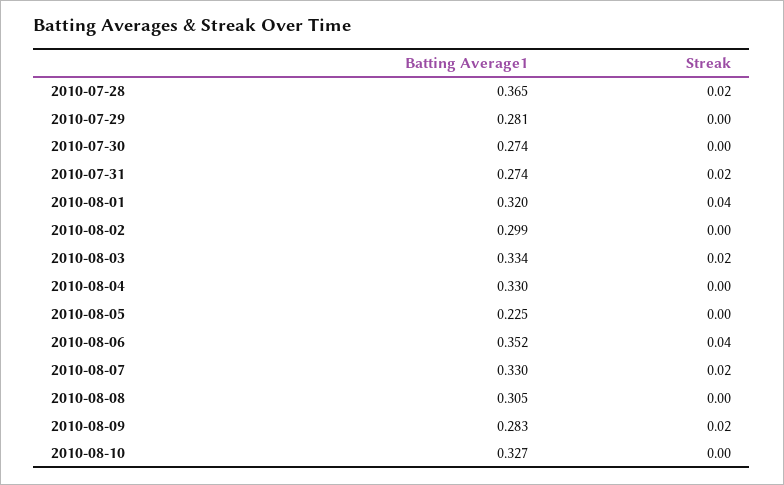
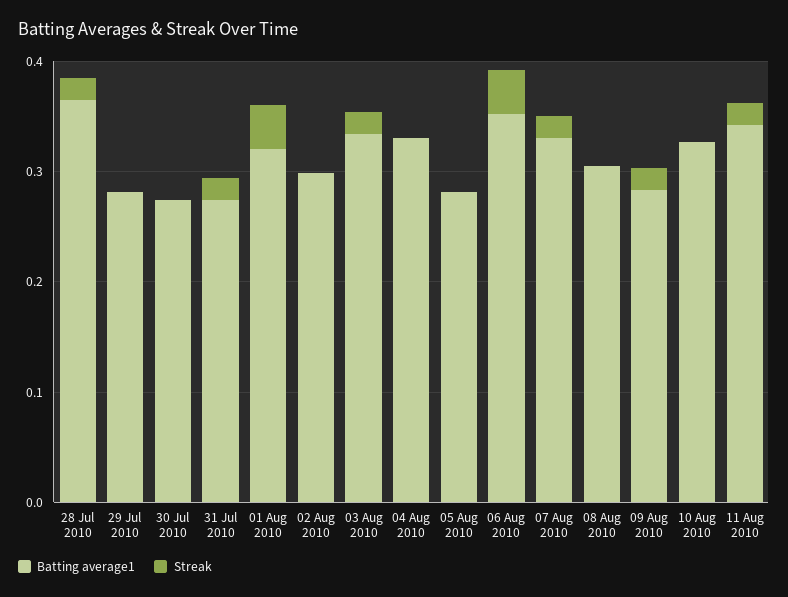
Batting Average1, 2010-08-05: 0.225 -> 0.28
Batting Average1, 11 Aug 2010: none -> 0.34
Streak, 11 Aug 2010: none -> 0.02

